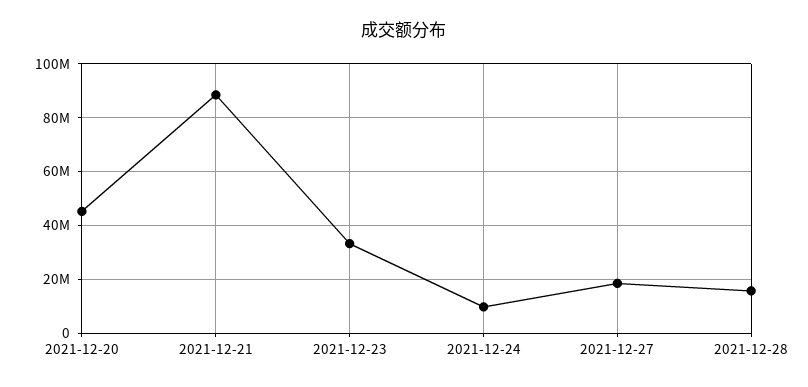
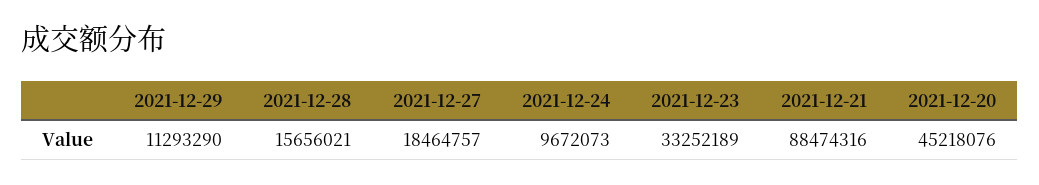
2021-12-29: none -> 11293290

